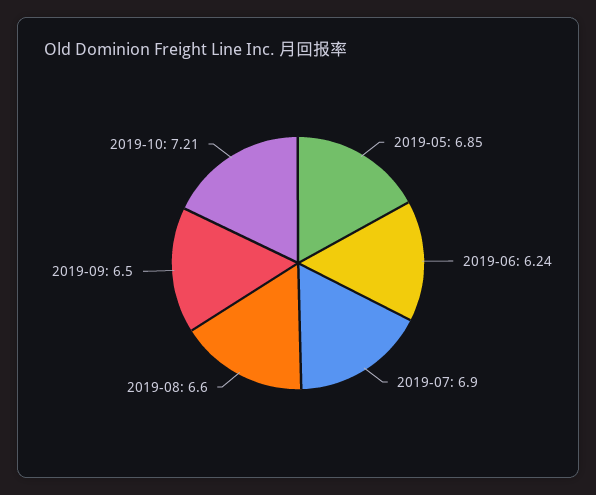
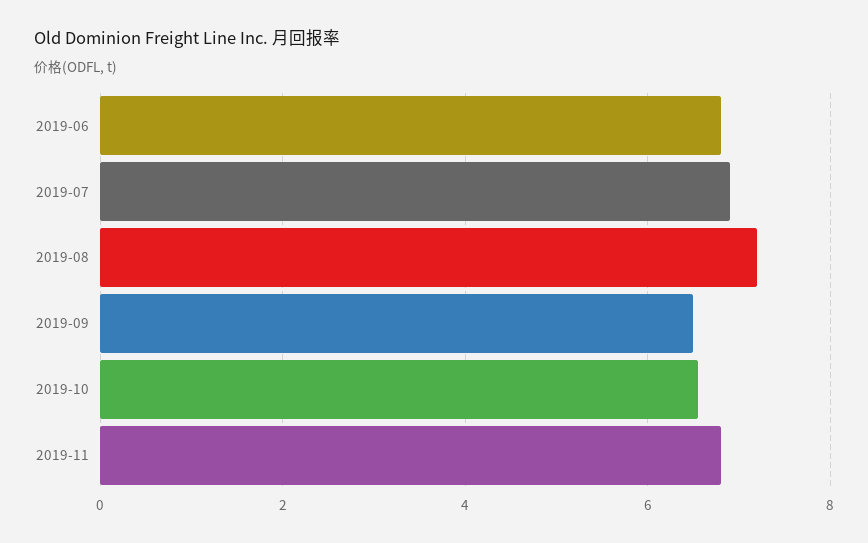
2019-05: 6.85 -> none
2019-06: 6.24 -> 6.8
2019-08: 6.6 -> 7.2
2019-10: 7.21 -> 6.6
2019-11: none -> 6.8

